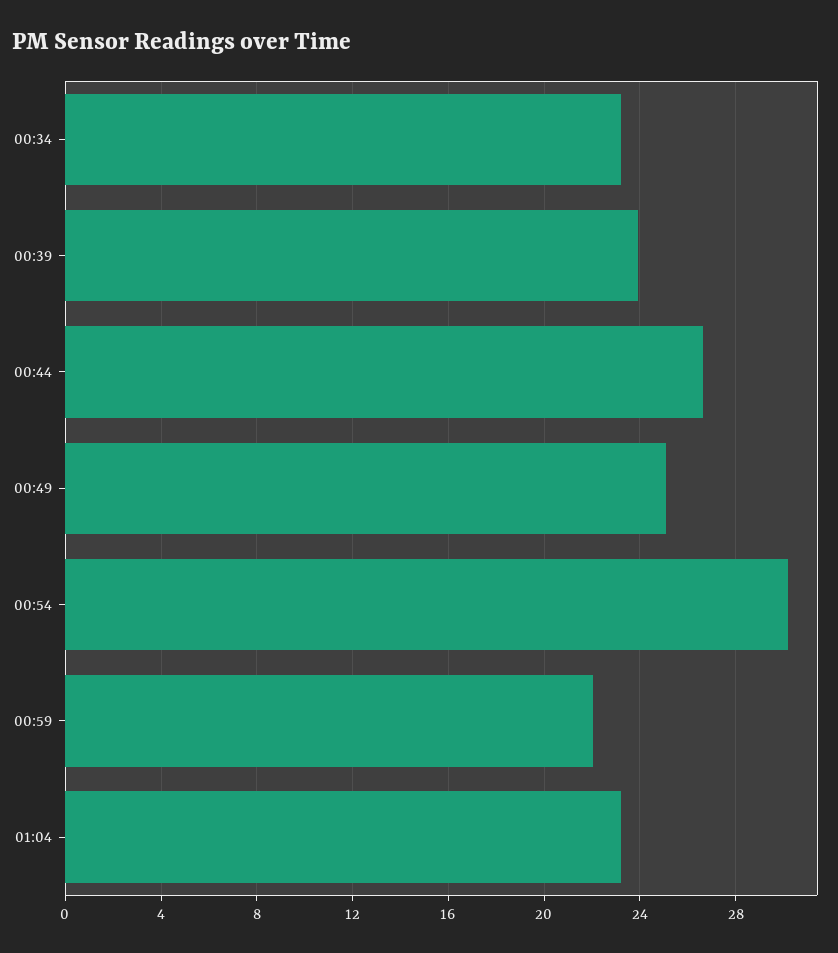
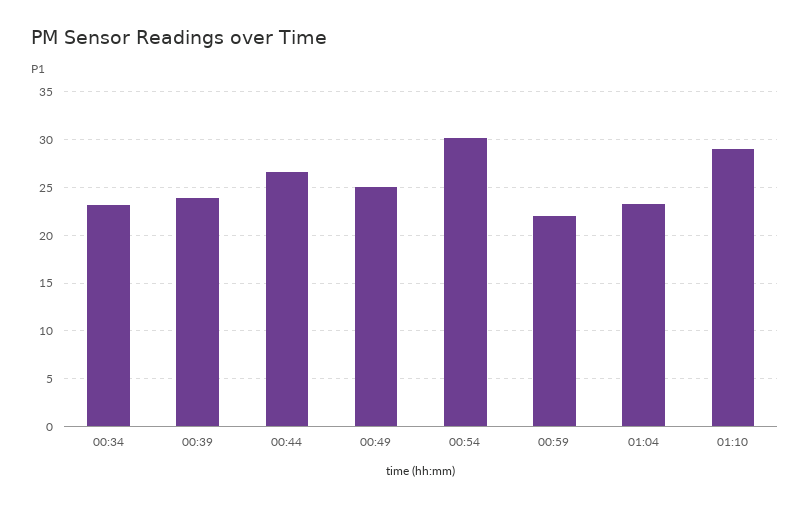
01:10: none -> 29

